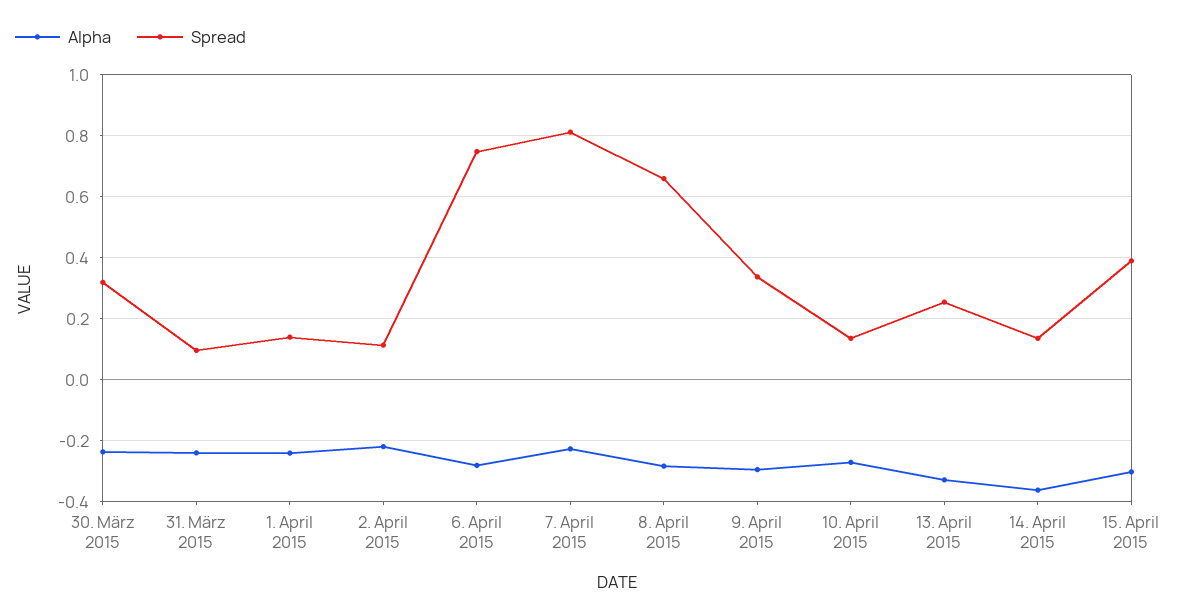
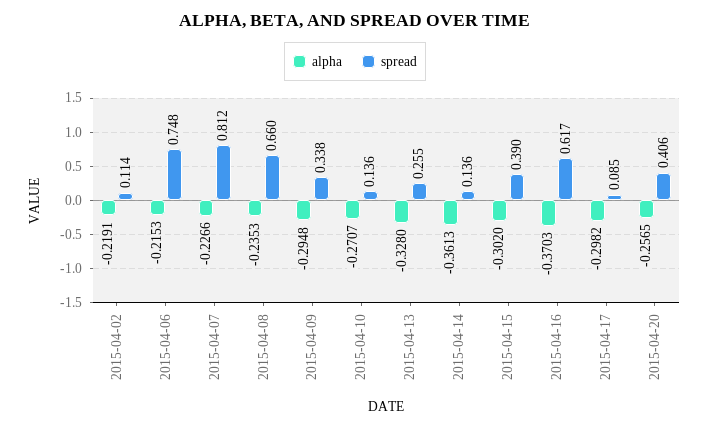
Alpha, 30. März 2015: -0.24 -> none
Spread, 30. März 2015: 0.32 -> none
Alpha, 31. März 2015: -0.24 -> none
Spread, 31. März 2015: 0.1 -> none
Alpha, 1. April 2015: -0.24 -> none
Spread, 1. April 2015: 0.14 -> none
Alpha, 6. April 2015: -0.28 -> -0.2153
Alpha, 8. April 2015: -0.28 -> -0.2353
Alpha, 2015-04-16: none -> -0.3703
Spread, 2015-04-16: none -> 0.617
Alpha, 2015-04-17: none -> -0.2982
Spread, 2015-04-17: none -> 0.085
Alpha, 2015-04-20: none -> -0.2565
Spread, 2015-04-20: none -> 0.406

